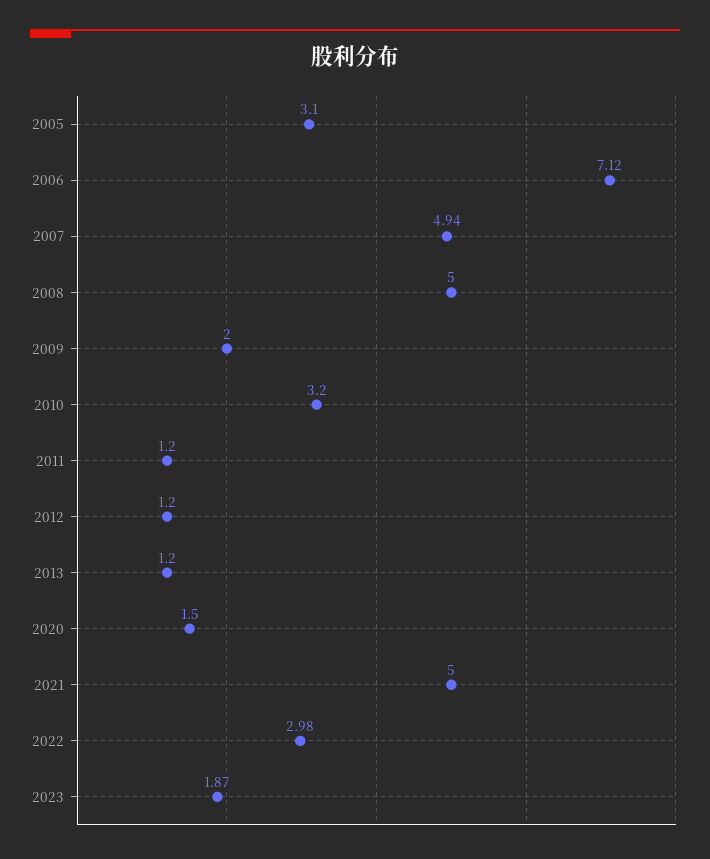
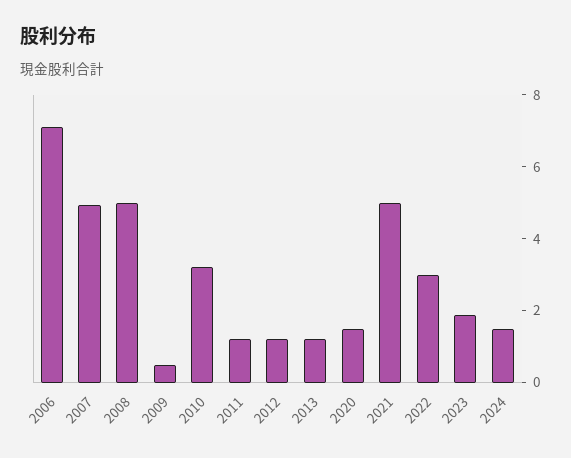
2005: 3.1 -> none
2009: 2 -> 0.5
2024: none -> 1.5

